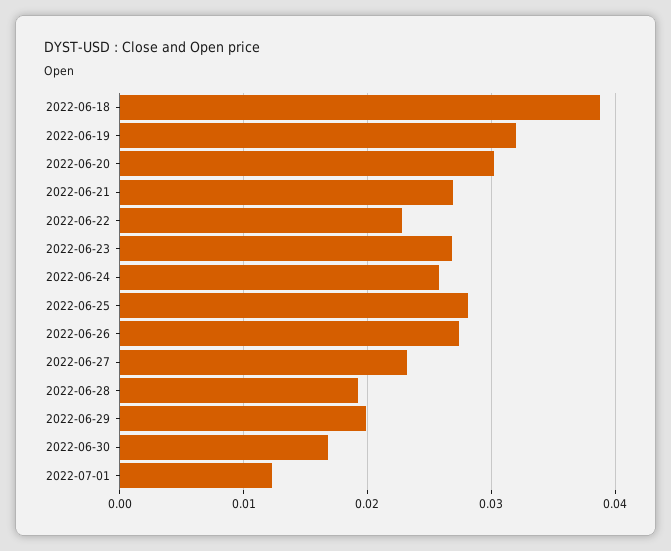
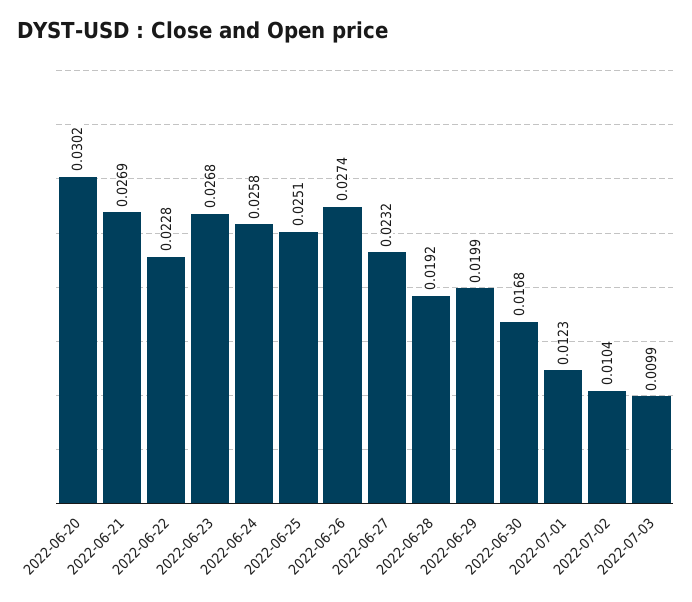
2022-06-18: 0.039 -> none
2022-06-19: 0.032 -> none
2022-06-25: 0.028 -> 0.0251
2022-07-02: none -> 0.0104
2022-07-03: none -> 0.0099

